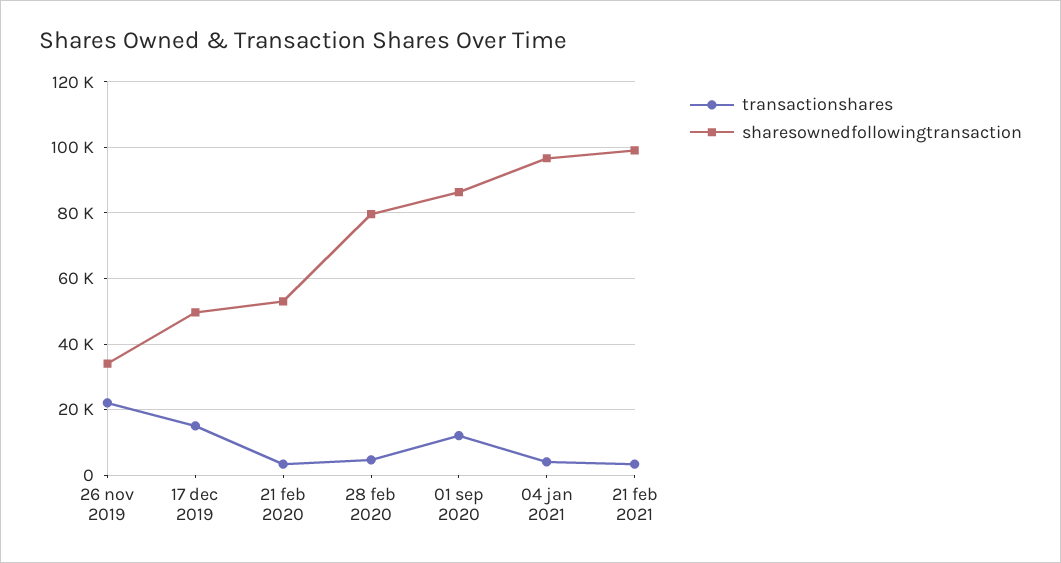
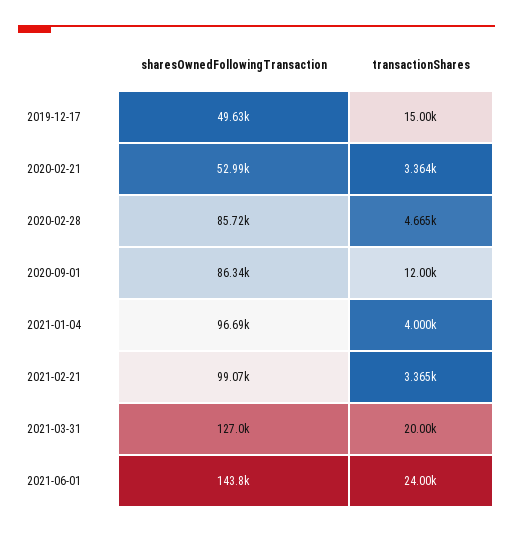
transactionshares, 26 nov 2019: 22000 -> none
sharesownedfollowingtransaction, 26 nov 2019: 34000 -> none
sharesownedfollowingtransaction, 28 feb 2020: 80000 -> 85720
sharesownedfollowingtransaction, 2021-03-31: none -> 127000
transactionshares, 2021-03-31: none -> 20000
sharesownedfollowingtransaction, 2021-06-01: none -> 143800
transactionshares, 2021-06-01: none -> 24000

